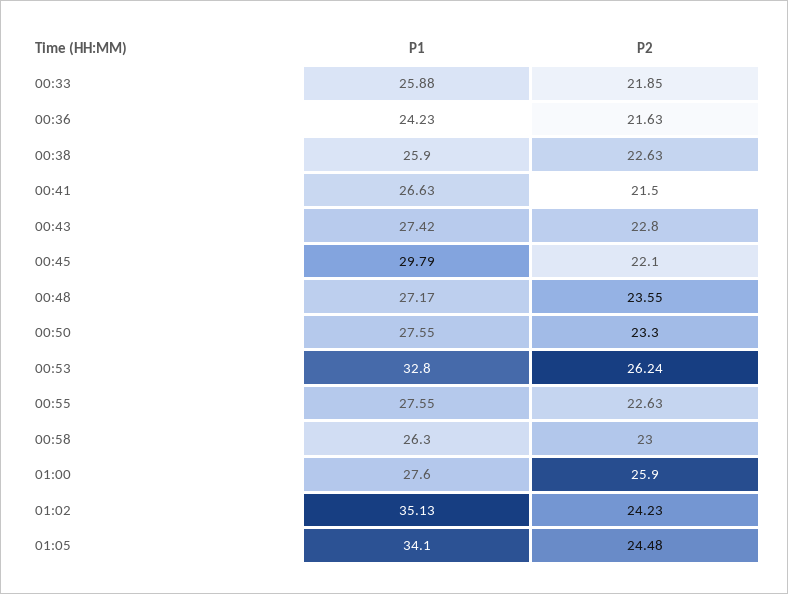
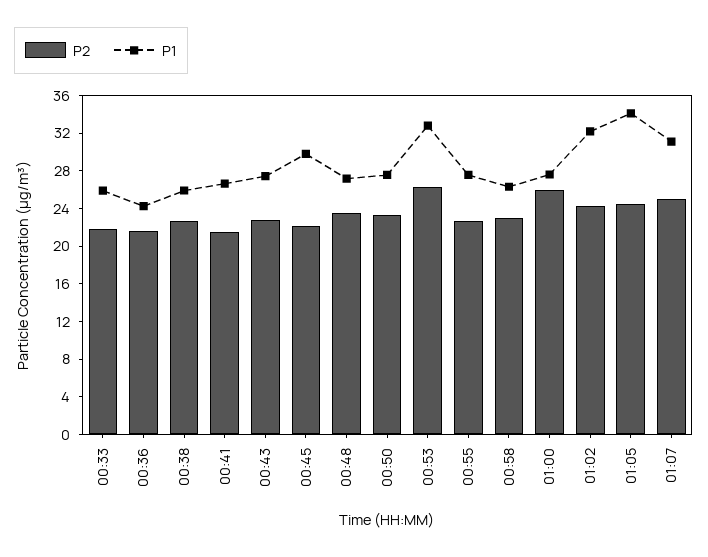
P1, 01:02: 35.13 -> 32
P2, 01:07: none -> 25
P1, 01:07: none -> 31

